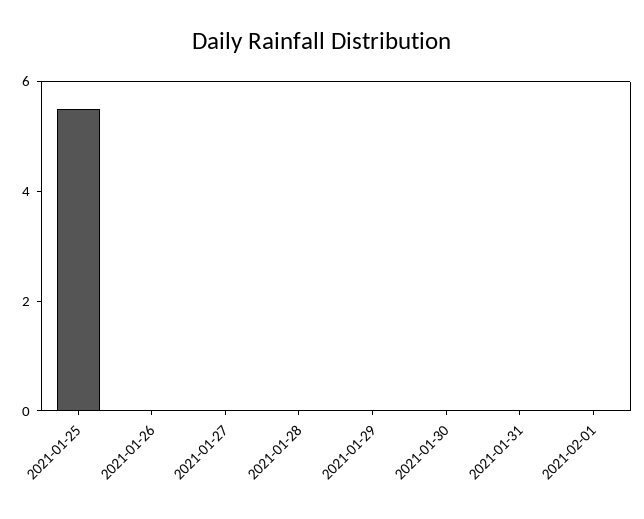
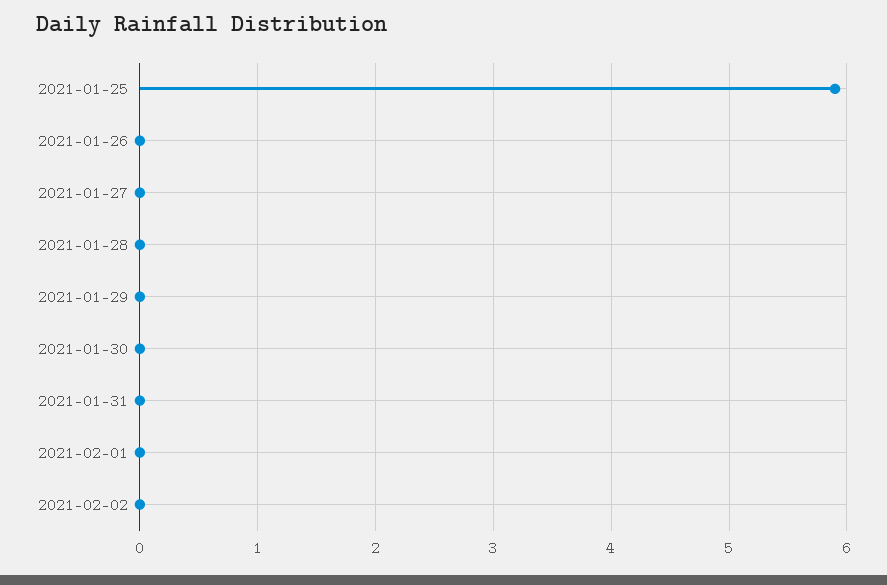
2021-01-25: 5.5 -> 5.9
2021-02-02: none -> 0

